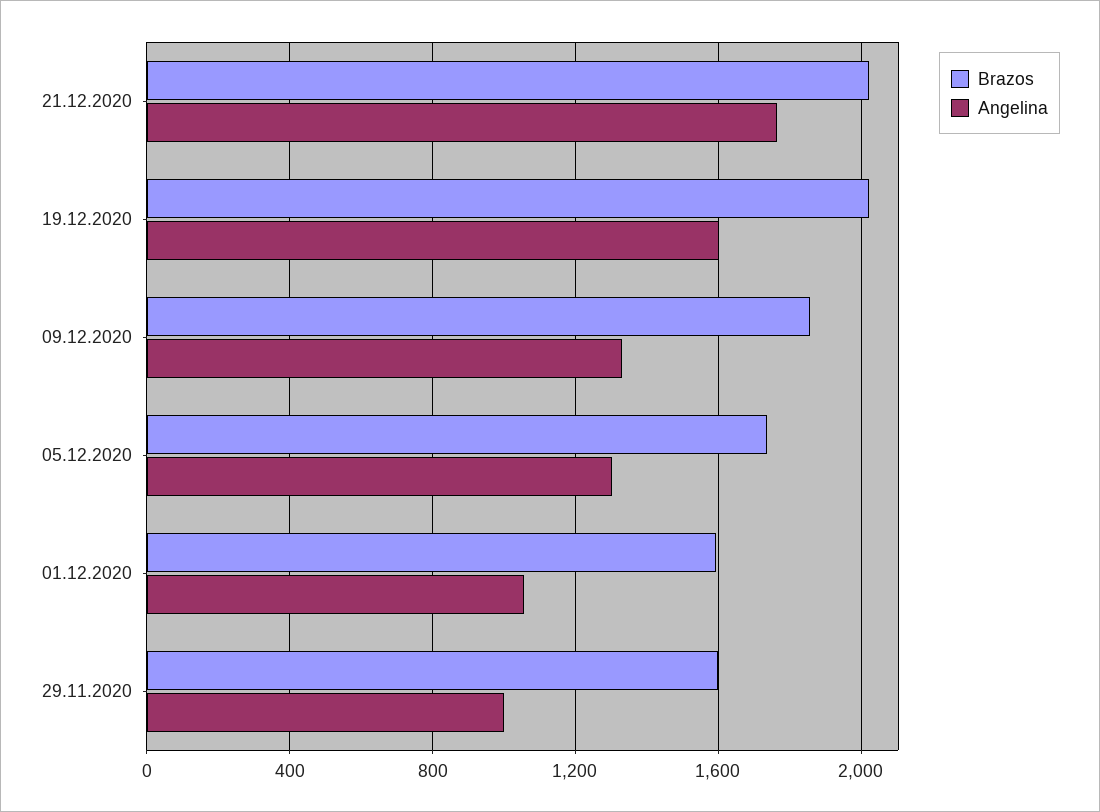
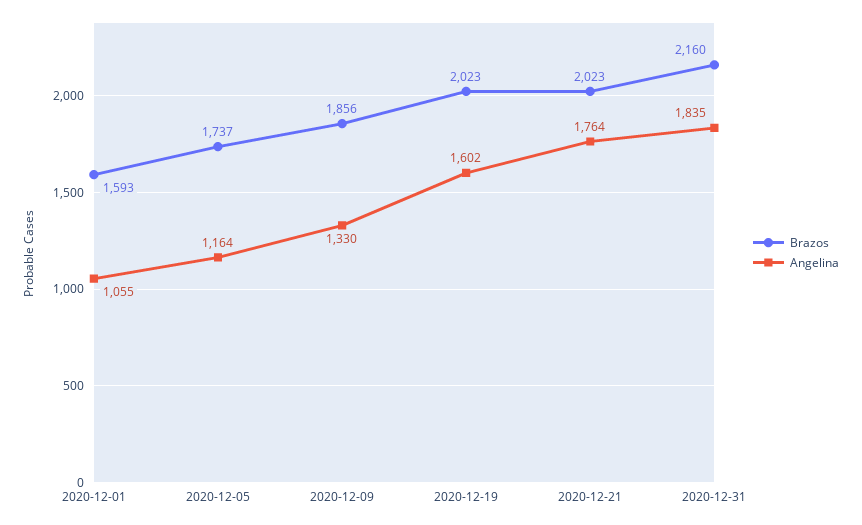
Angelina, 05.12.2020: 1300 -> 1164
Brazos, 29.11.2020: 1600 -> none
Angelina, 29.11.2020: 1000 -> none
Brazos, 2020-12-31: none -> 2160
Angelina, 2020-12-31: none -> 1835

